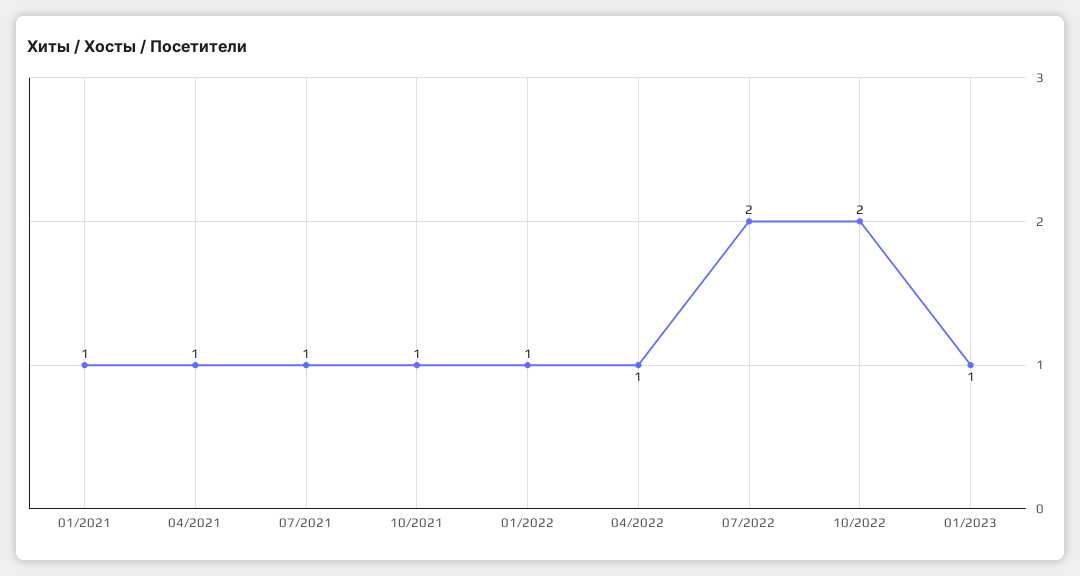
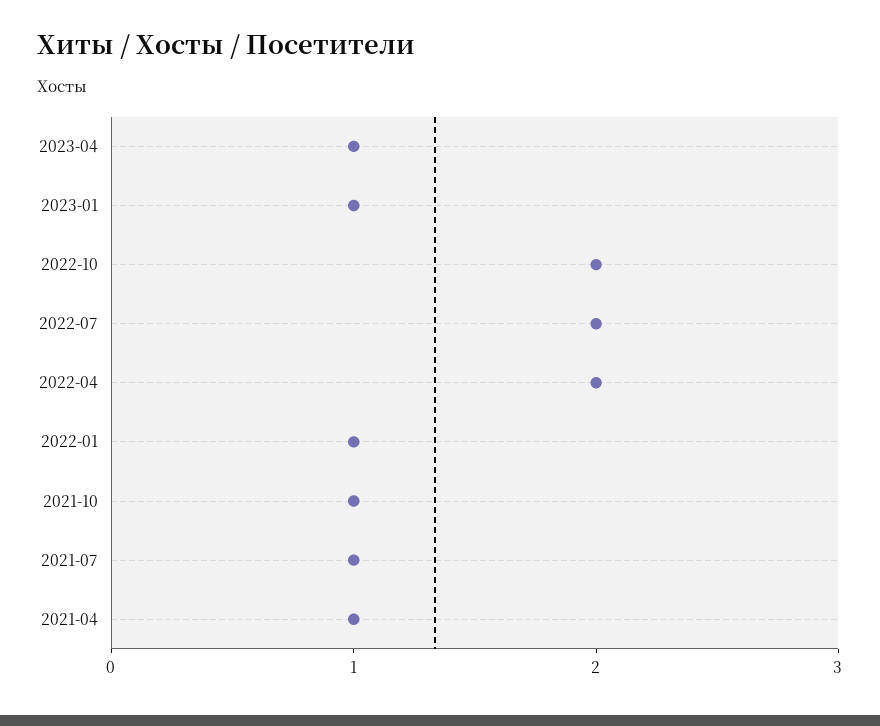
01/2021: 1 -> none
04/2022: 1 -> 2
2023-04: none -> 1

